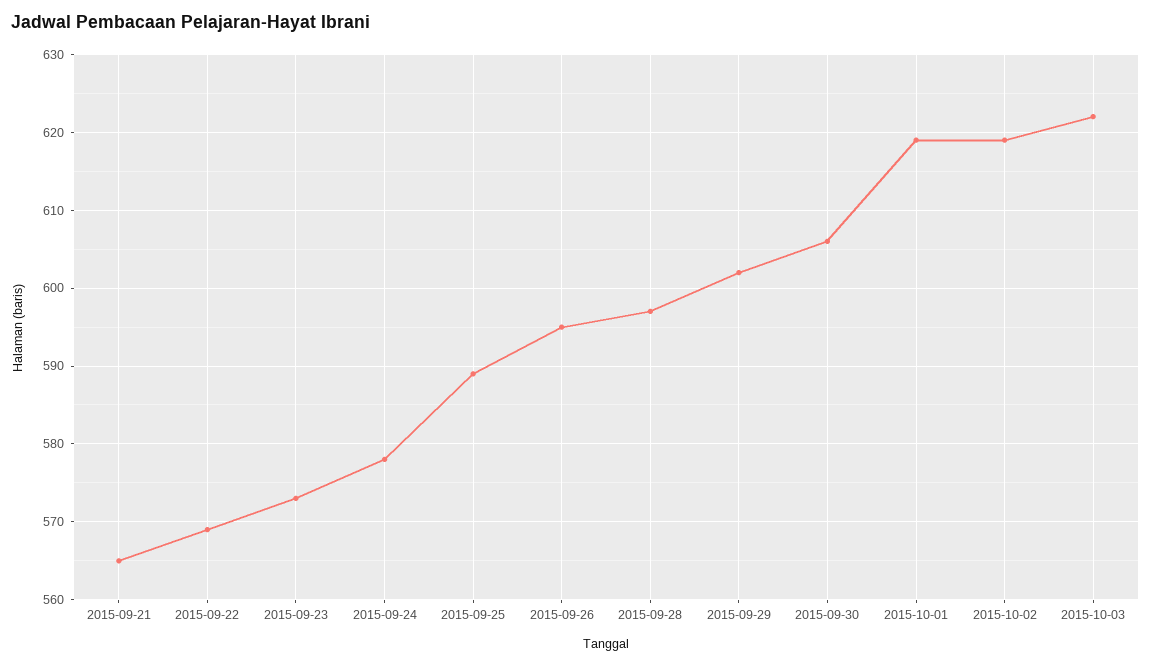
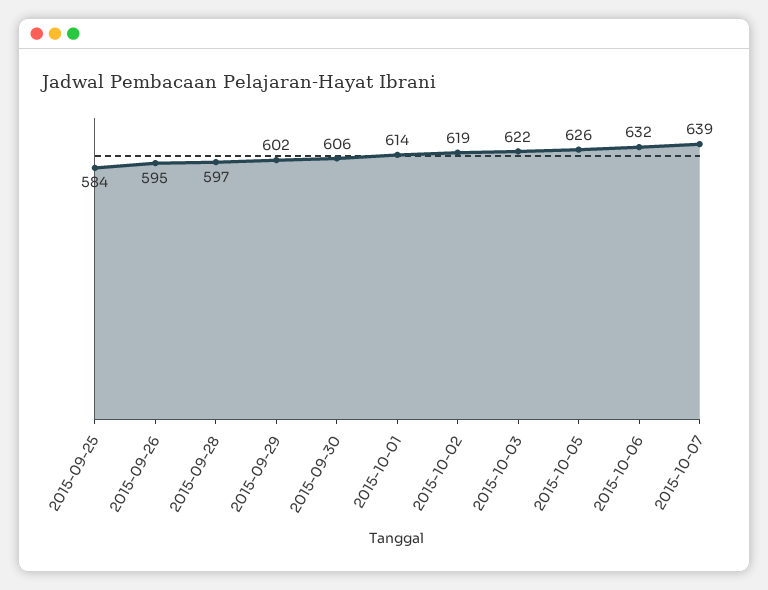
2015-09-21: 565 -> none
2015-09-22: 569 -> none
2015-09-23: 573 -> none
2015-09-24: 578 -> none
2015-09-25: 589 -> 584
2015-10-01: 619 -> 614
2015-10-05: none -> 626
2015-10-06: none -> 632
2015-10-07: none -> 639

